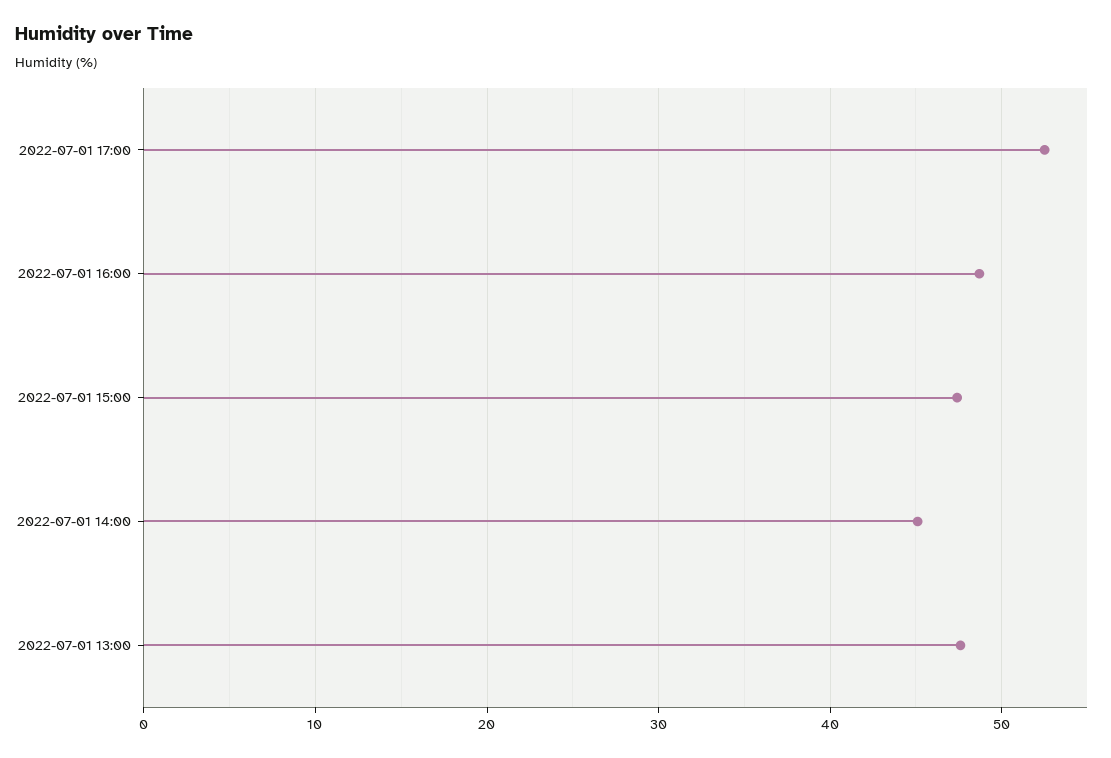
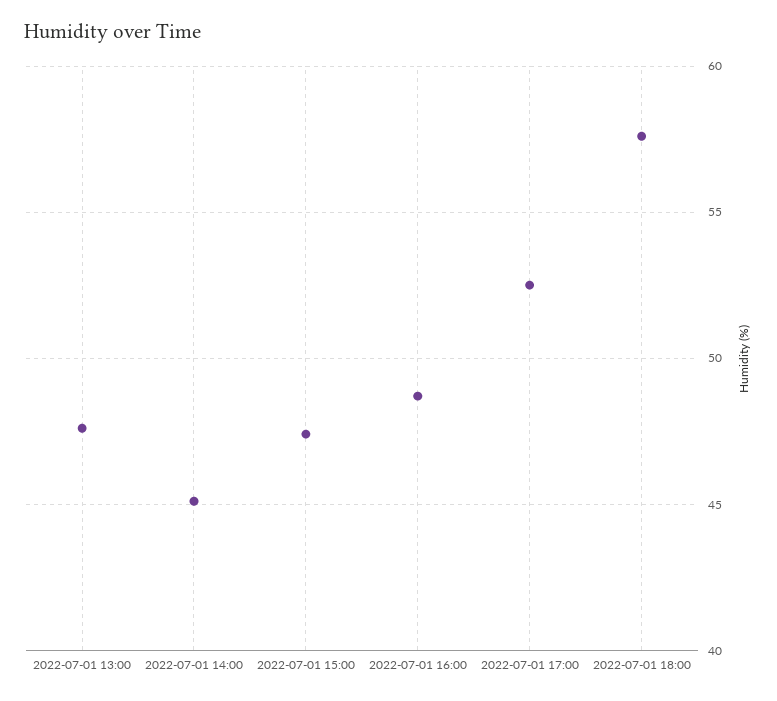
2022-07-01 18:00: none -> 57.5

